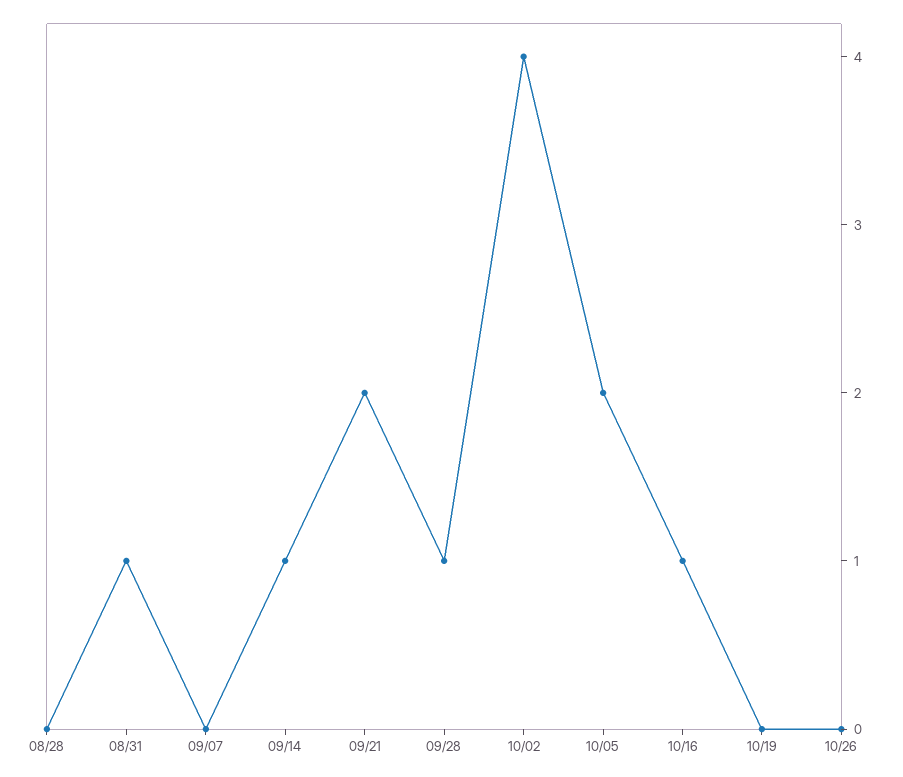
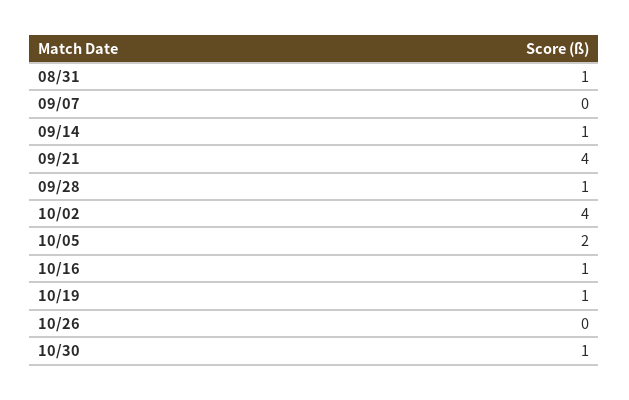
08/28: 0 -> none
09/21: 2 -> 4
10/19: 0 -> 1
10/30: none -> 1

